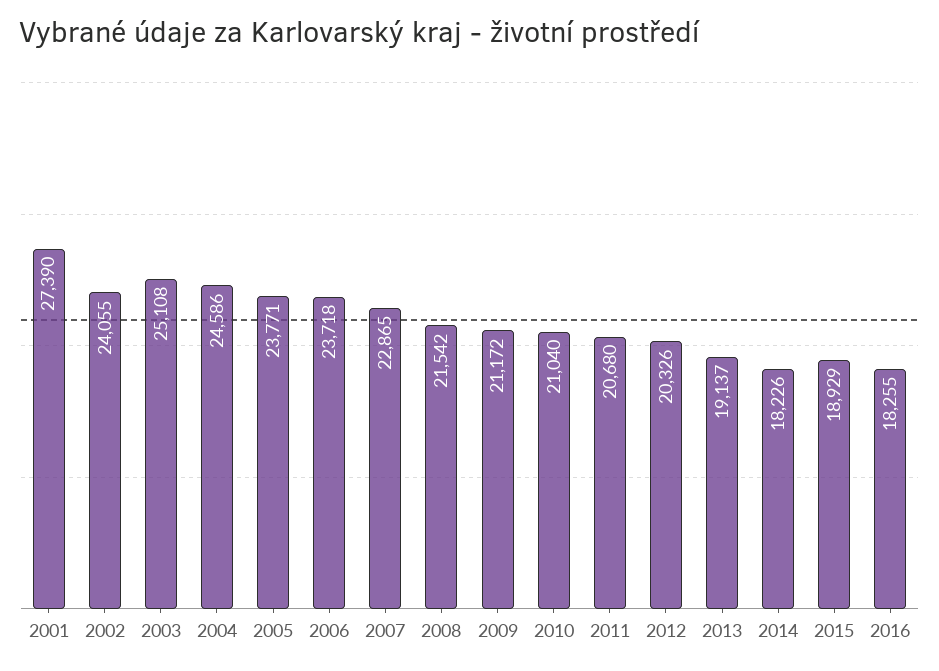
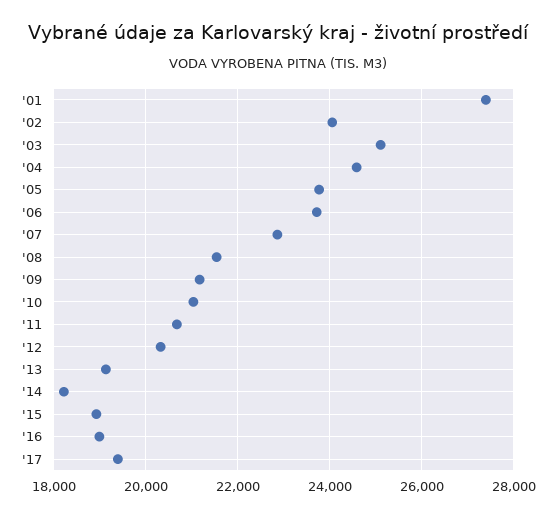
2016: 18255 -> 19000
'17: none -> 19400

